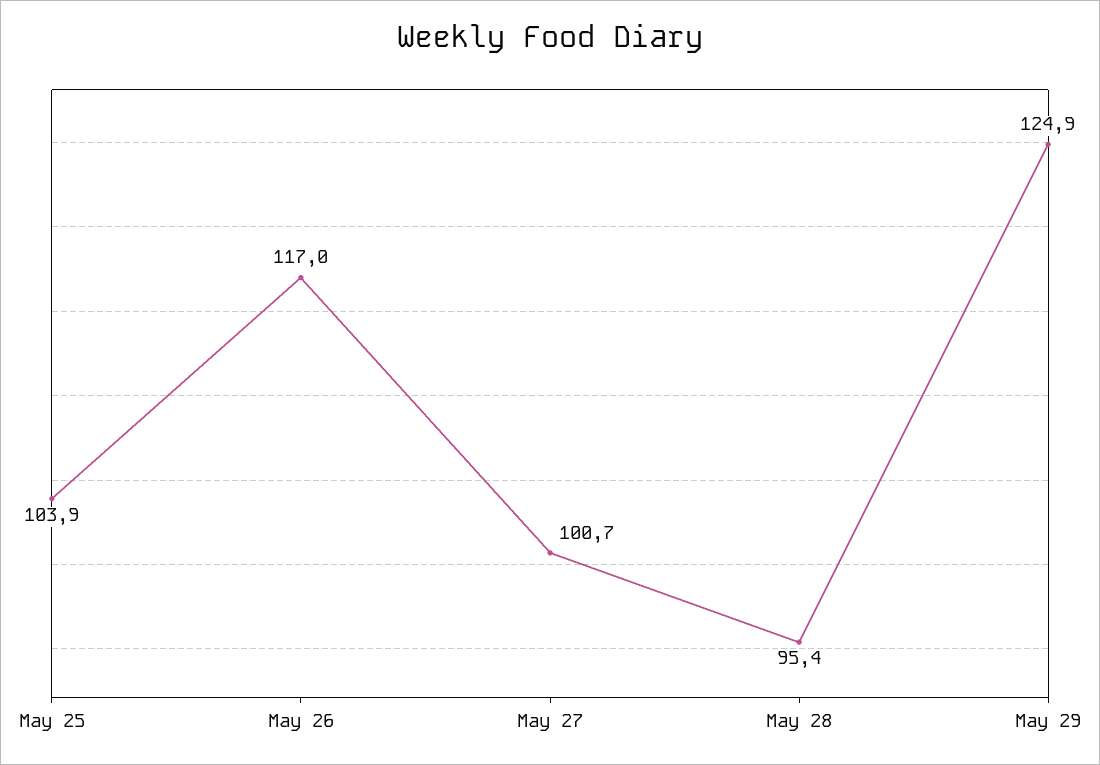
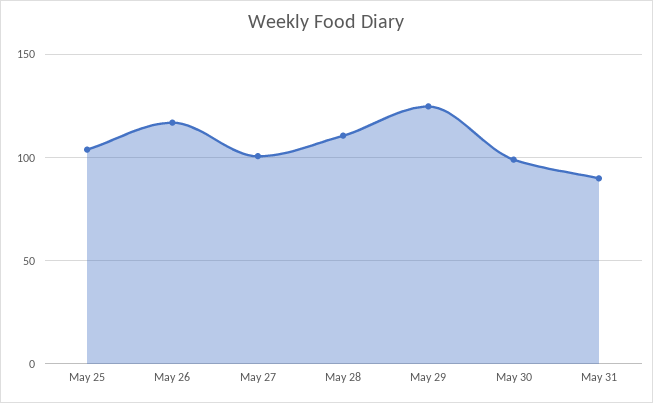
May 28: 95.4 -> 110
May 30: none -> 100
May 31: none -> 90

